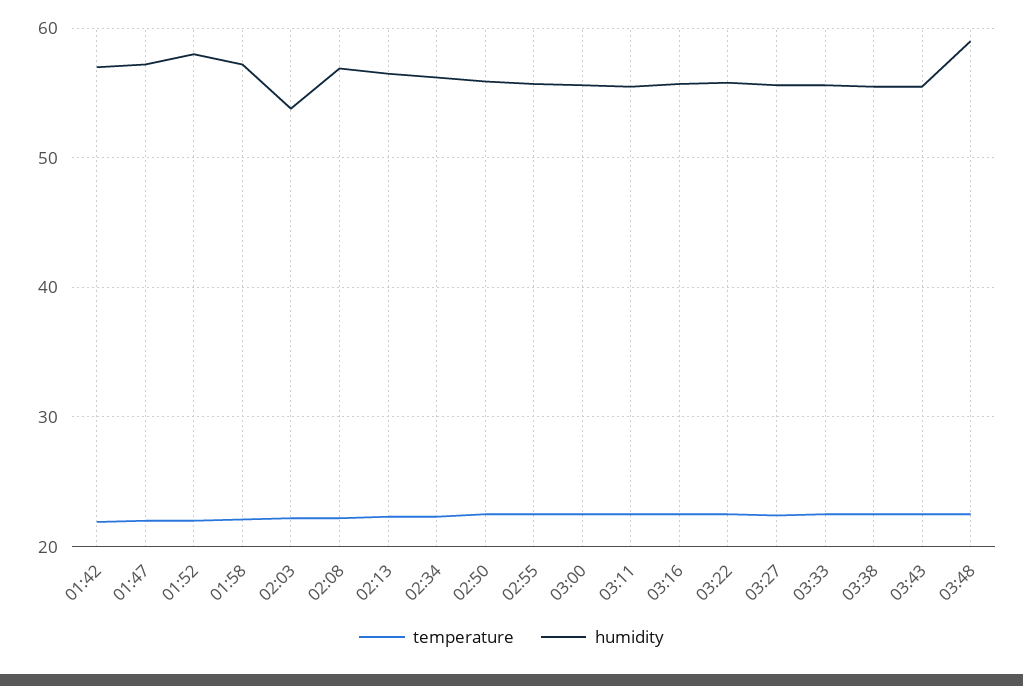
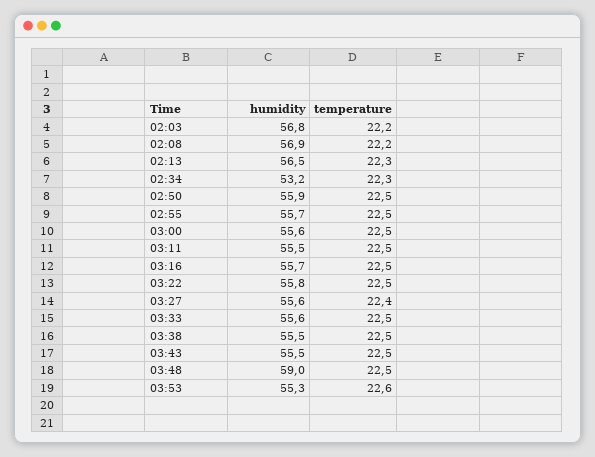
temperature, 01:42: 22 -> none
humidity, 01:42: 57 -> none
temperature, 01:47: 22 -> none
humidity, 01:47: 57 -> none
temperature, 01:52: 22 -> none
humidity, 01:52: 58 -> none
temperature, 01:58: 22 -> none
humidity, 01:58: 57 -> none
humidity, 02:03: 54 -> 56.8
humidity, 02:34: 56 -> 53.2
humidity, 03:53: none -> 55.3
temperature, 03:53: none -> 22.6

